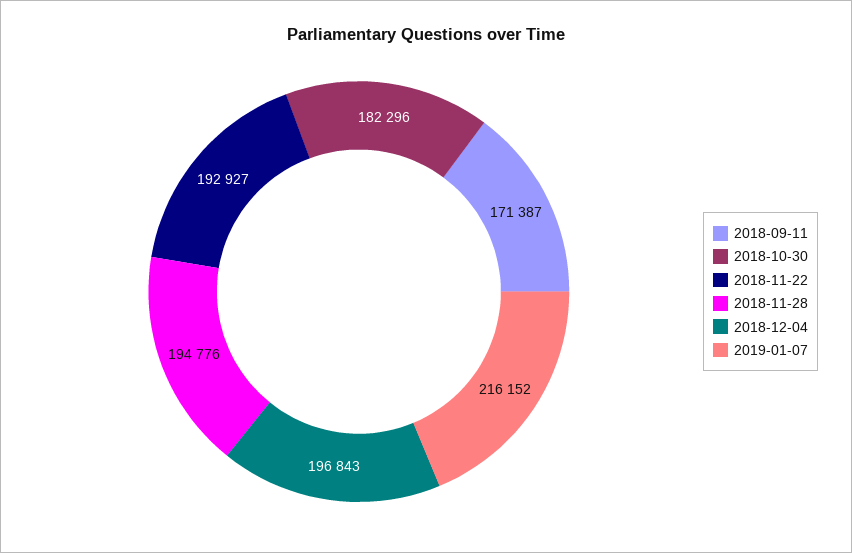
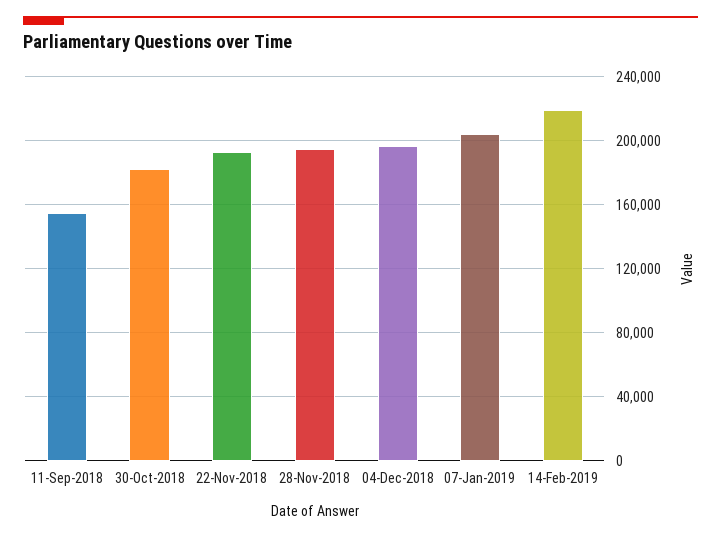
2018-09-11: 171387 -> 155000
2019-01-07: 216152 -> 205000
14-Feb-2019: none -> 220000

